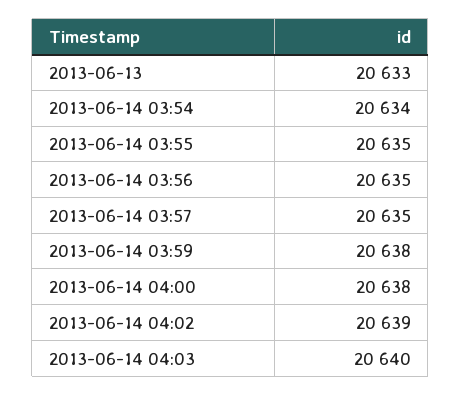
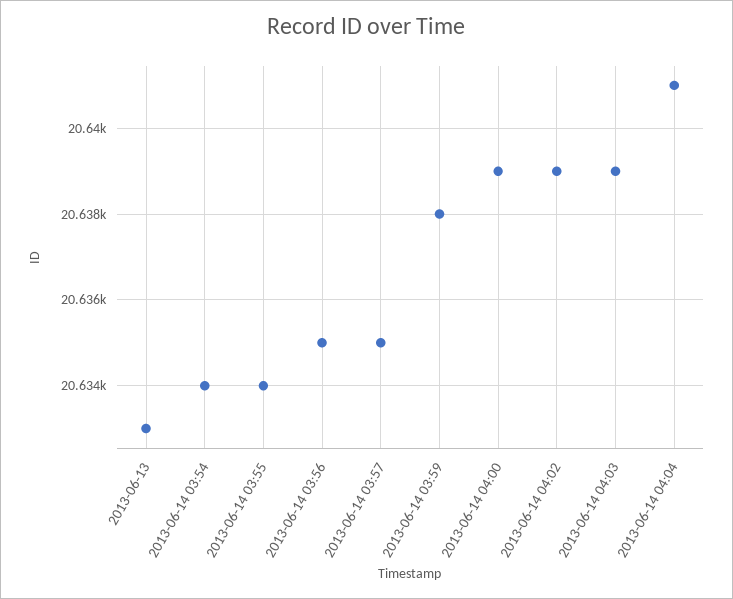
2013-06-14 03:55: 20635 -> 20634
2013-06-14 04:00: 20638 -> 20639
2013-06-14 04:03: 20640 -> 20639
2013-06-14 04:04: none -> 20641

